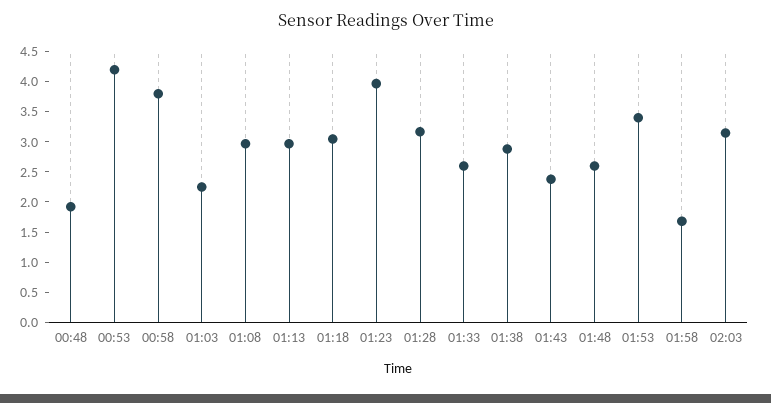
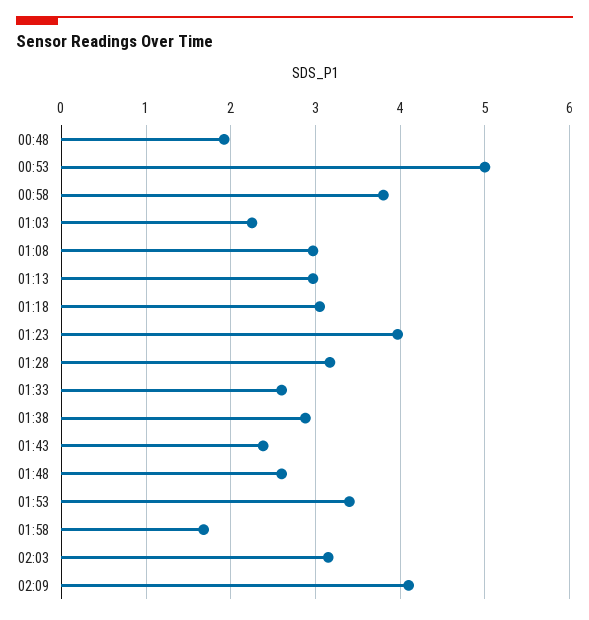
00:53: 4.25 -> 5
02:09: none -> 4.1

